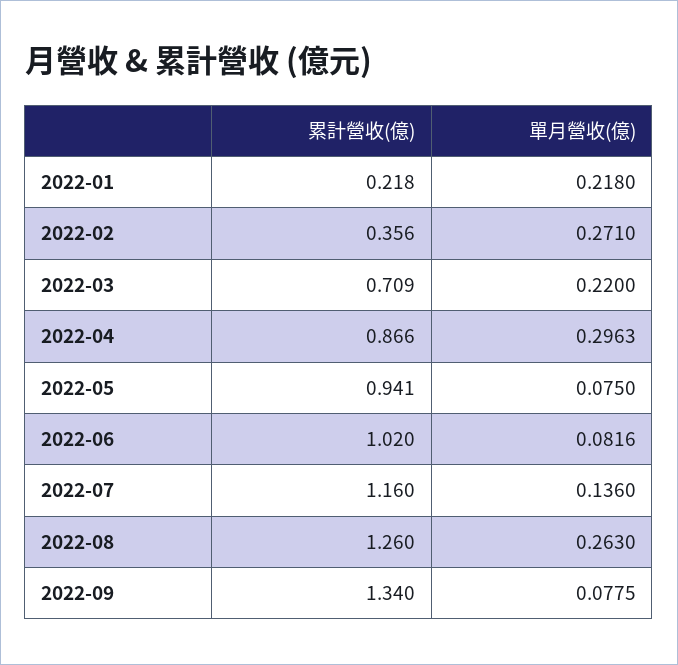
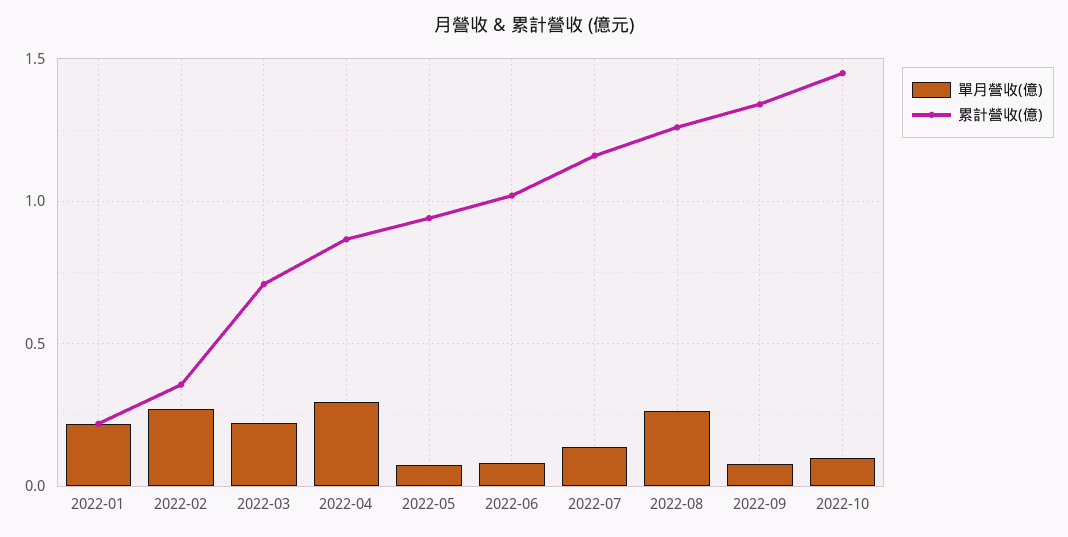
單月營收(億), 2022-10: none -> 0.1
累計營收(億), 2022-10: none -> 1.45

